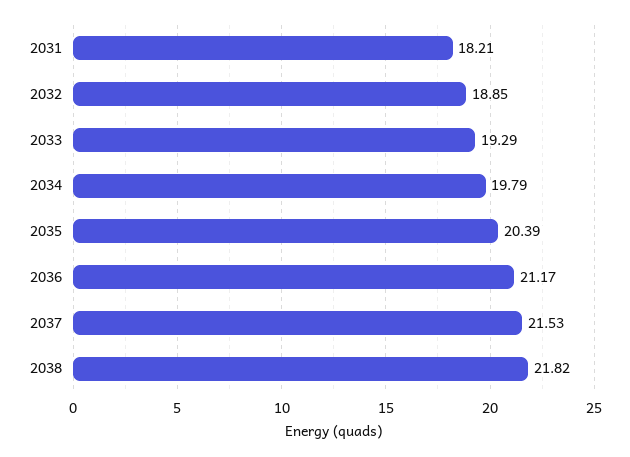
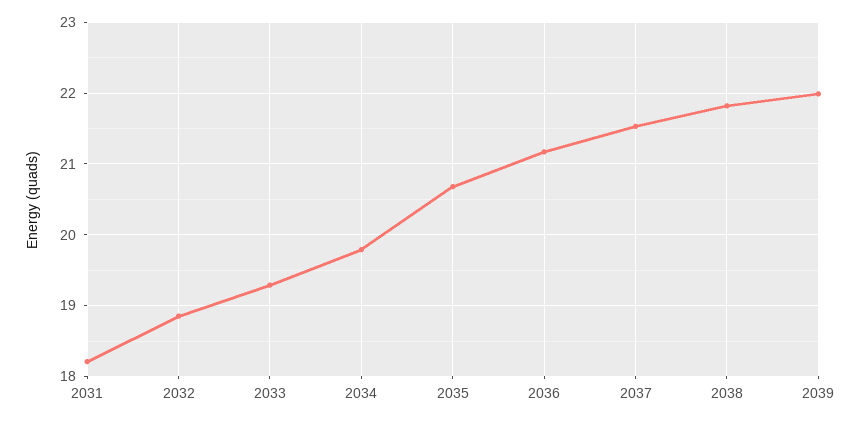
2035: 20.39 -> 20.7
2039: none -> 22

